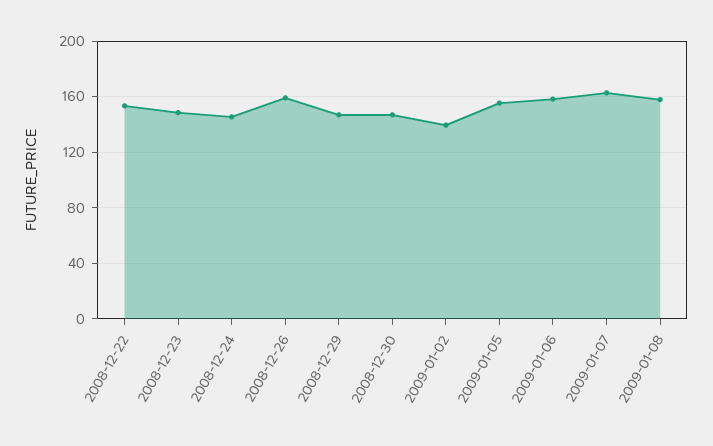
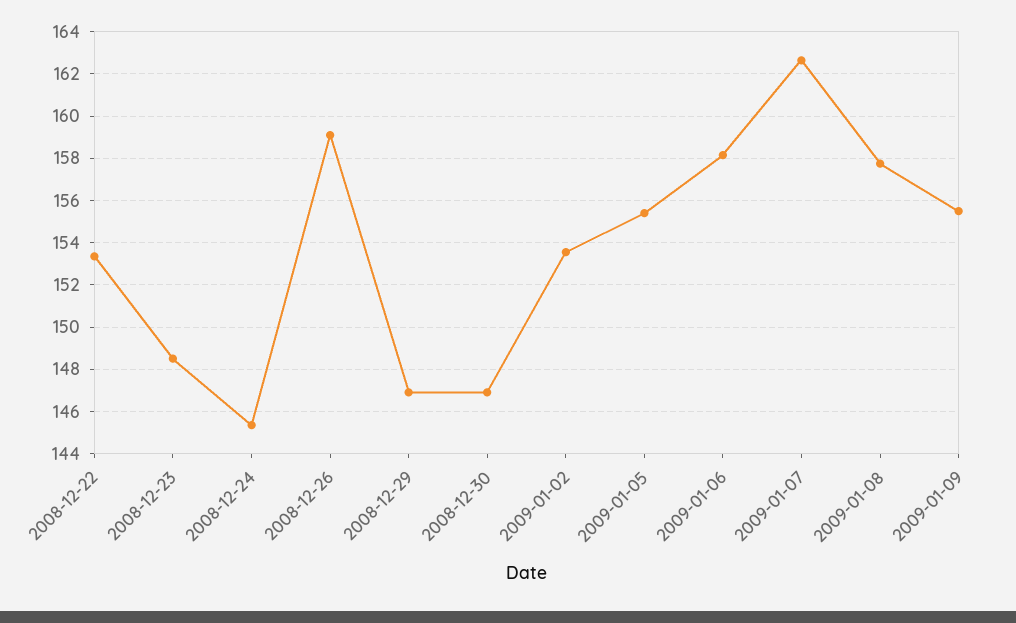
2009-01-02: 140 -> 153.5
2009-01-09: none -> 155.5

